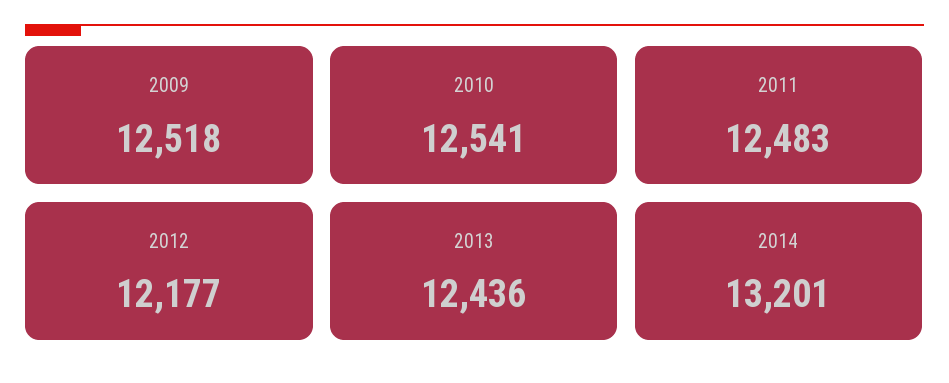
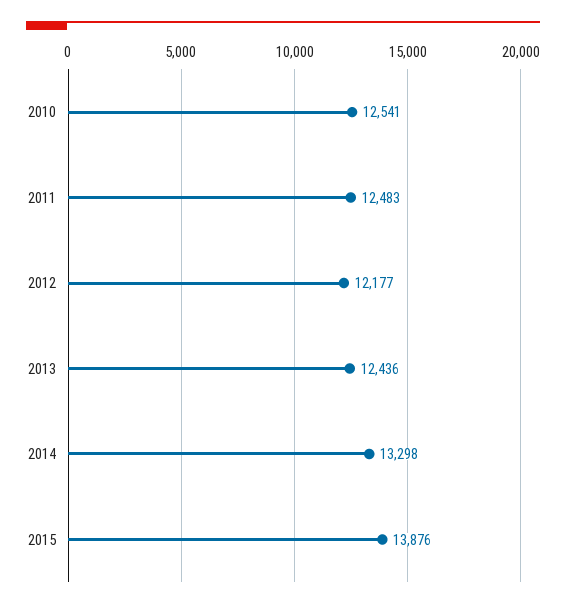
2009: 12518 -> none
2014: 13201 -> 13298
2015: none -> 13876

